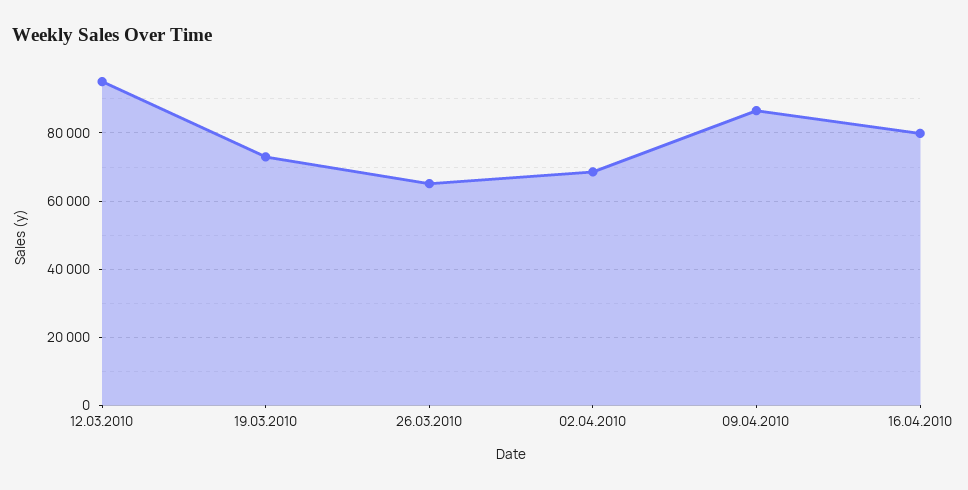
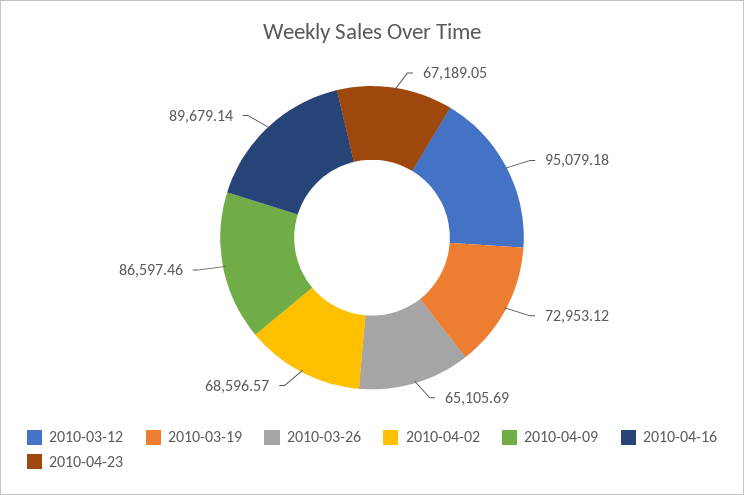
16.04.2010: 80000 -> 89679.14
2010-04-23: none -> 67189.05

